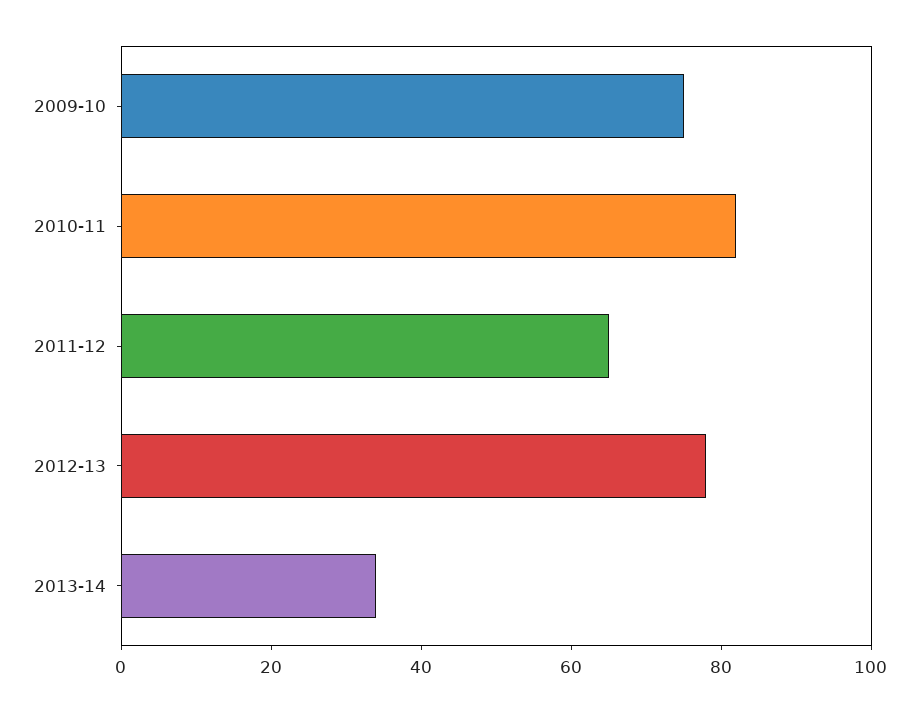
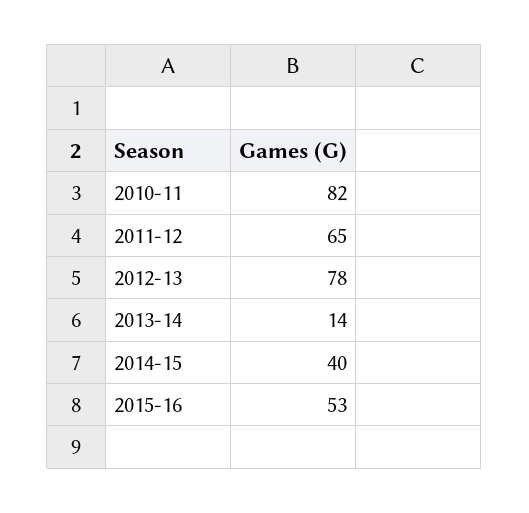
2009-10: 75 -> none
2013-14: 35 -> 14
2014-15: none -> 40
2015-16: none -> 53

